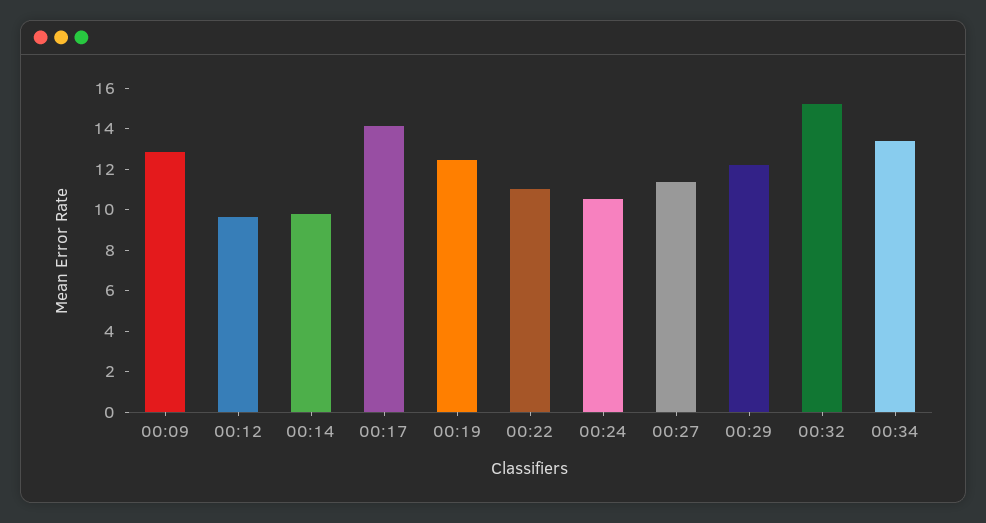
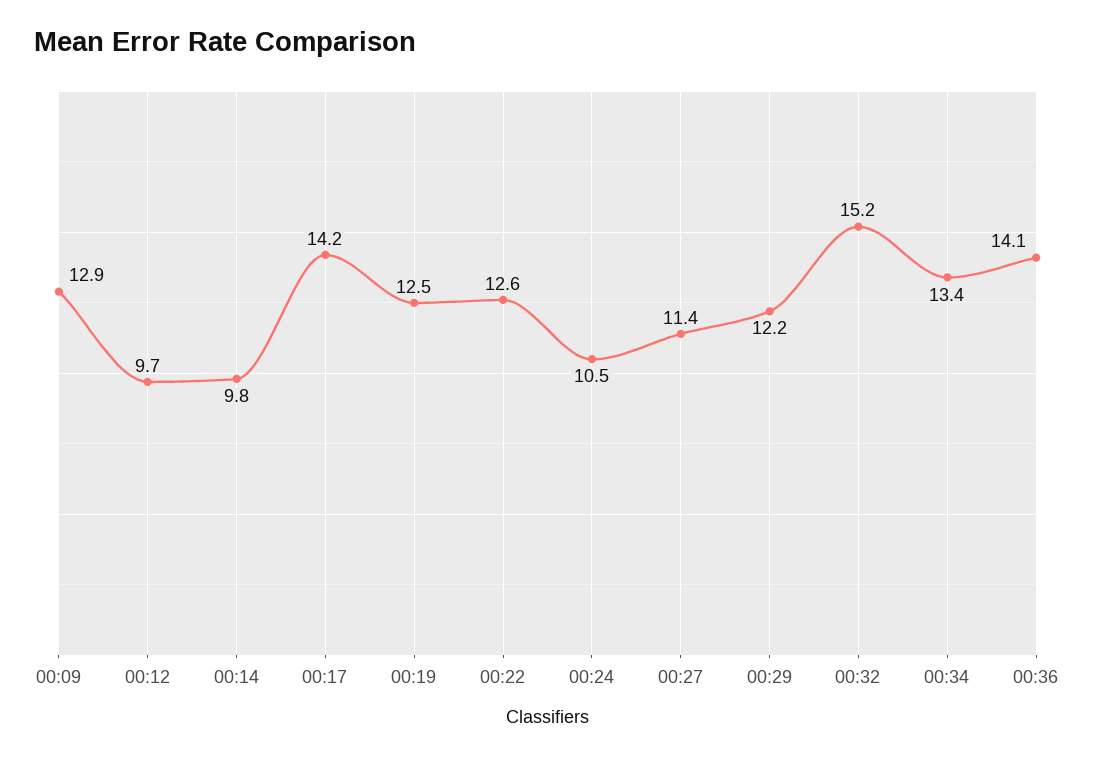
00:22: 11 -> 12.6
00:36: none -> 14.1

